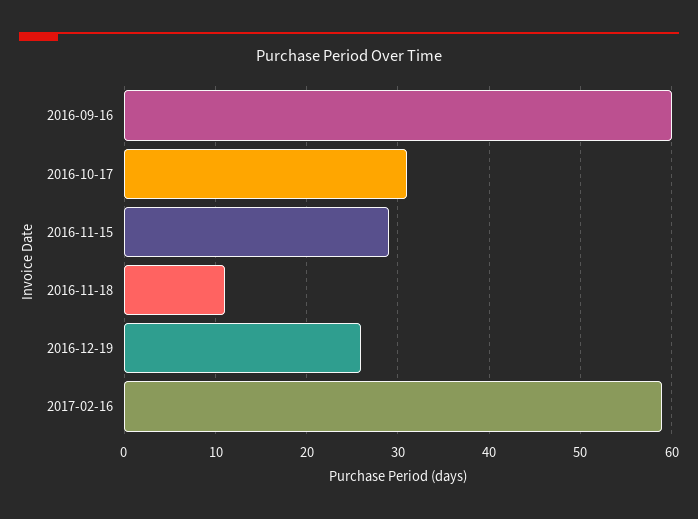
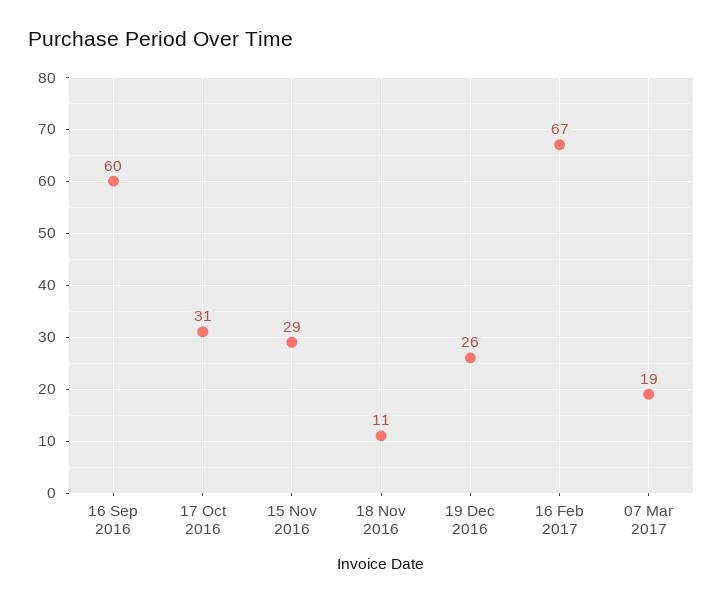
2017-02-16: 59 -> 67
07 Mar 2017: none -> 19

